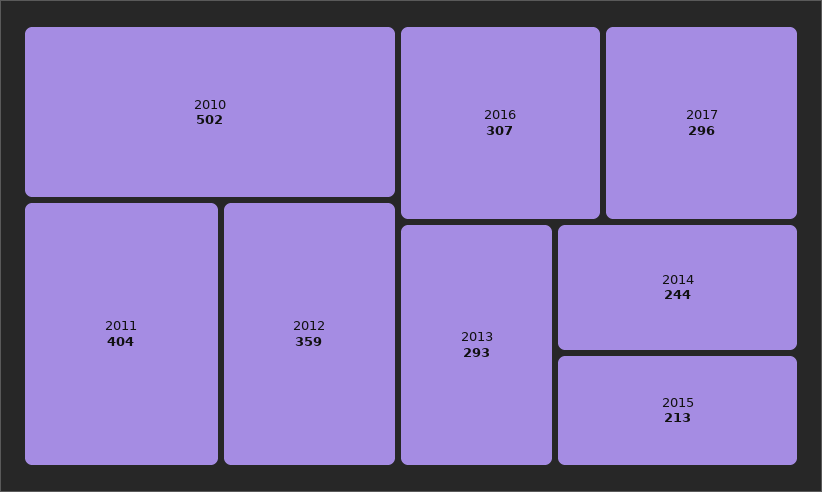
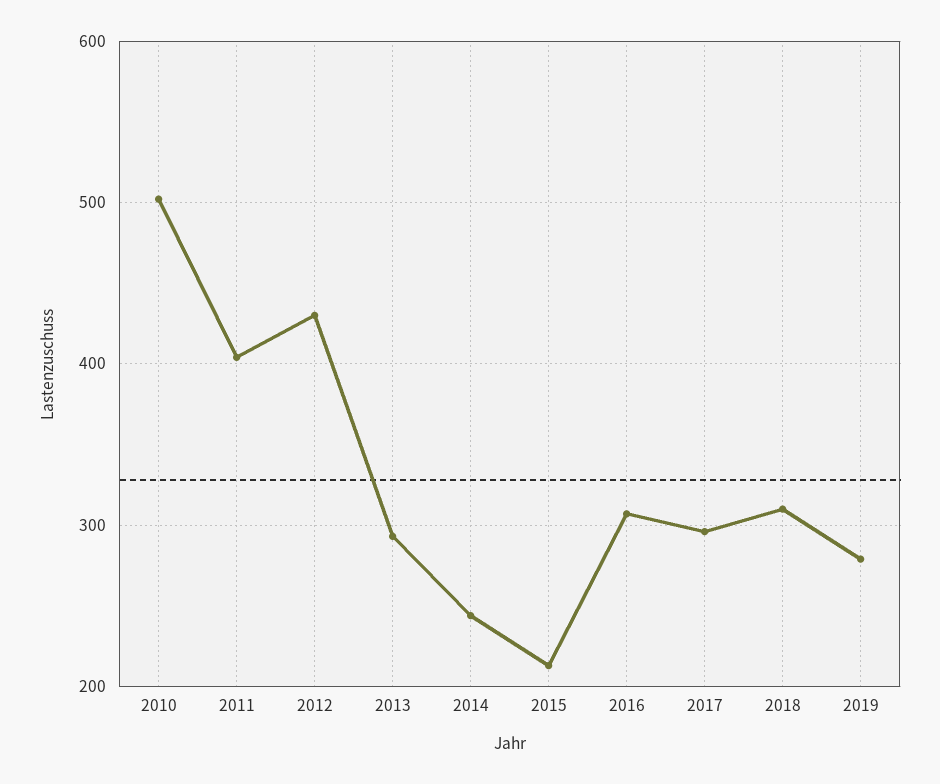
2012: 359 -> 430
2018: none -> 310
2019: none -> 280

